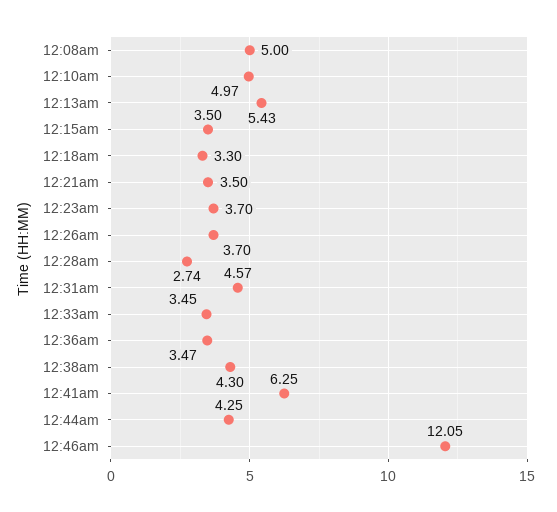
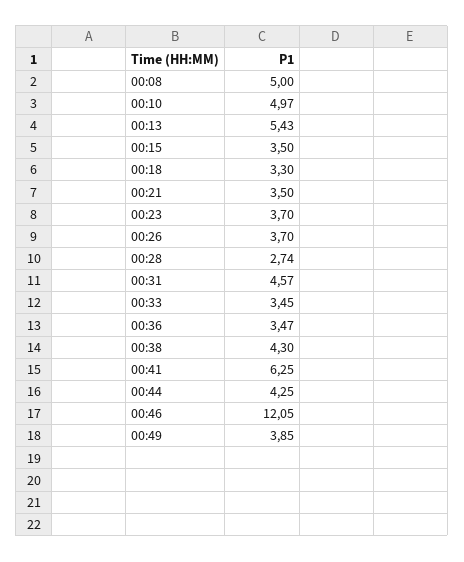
00:49: none -> 3.85

